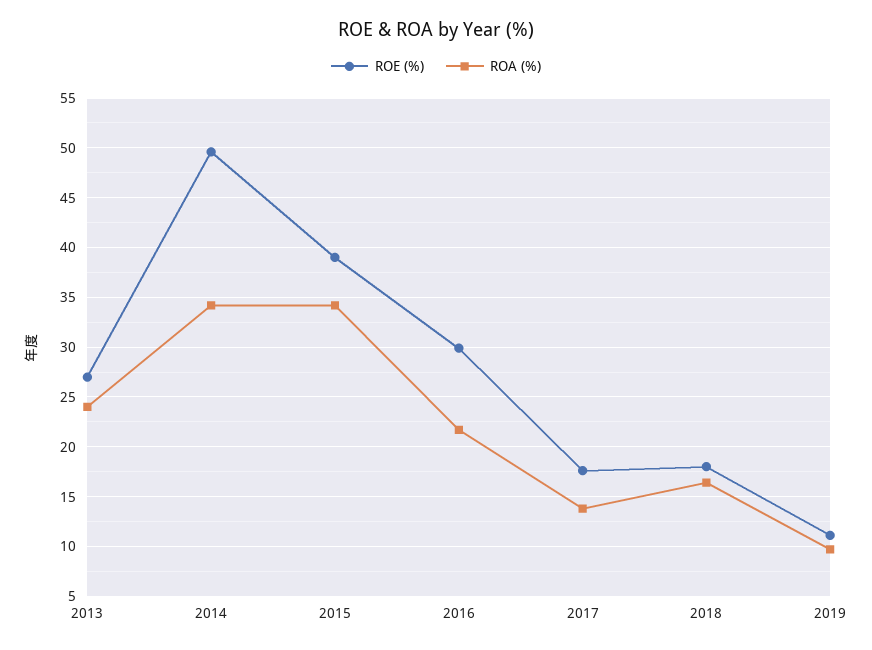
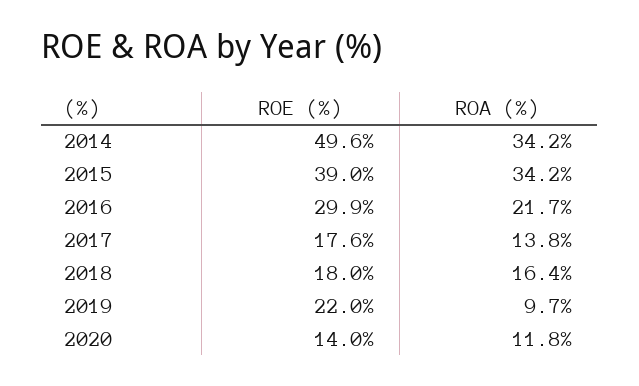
ROE (%), 2013: 27 -> none
ROA (%), 2013: 24 -> none
ROE (%), 2019: 11 -> 22
ROE (%), 2020: none -> 14
ROA (%), 2020: none -> 11.8

